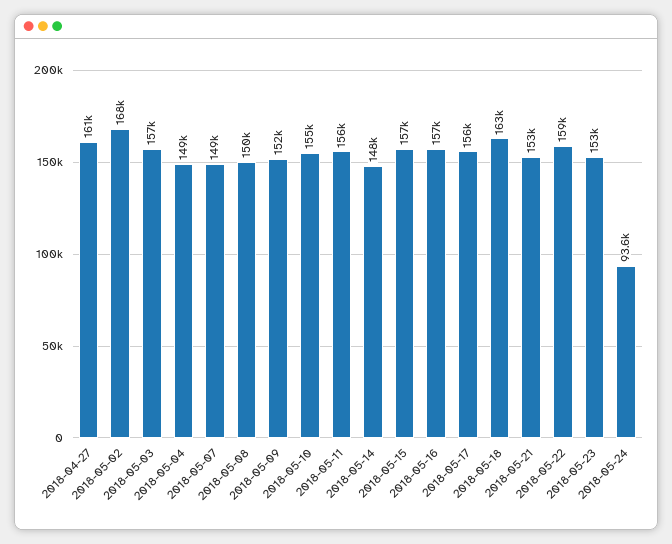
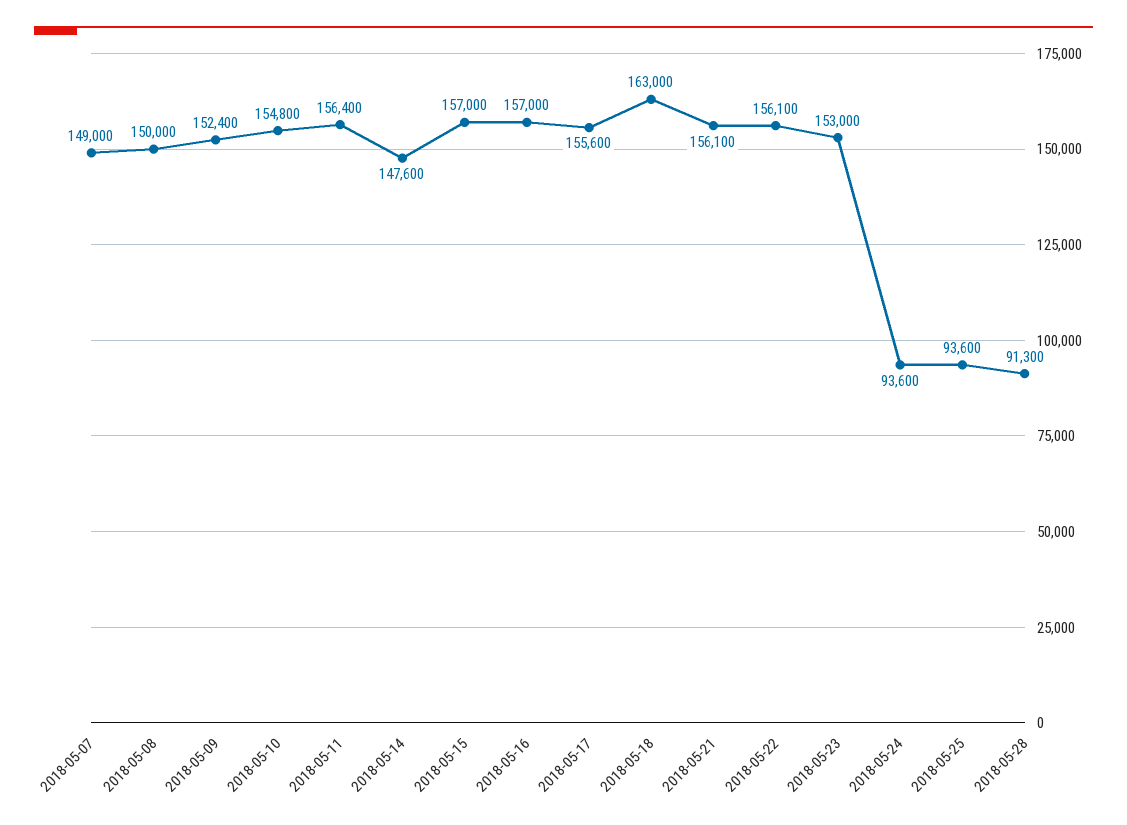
2018-04-27: 161000 -> none
2018-05-02: 168000 -> none
2018-05-03: 157000 -> none
2018-05-04: 149000 -> none
2018-05-21: 153000 -> 156100
2018-05-22: 159000 -> 156100
2018-05-25: none -> 93600
2018-05-28: none -> 91300

